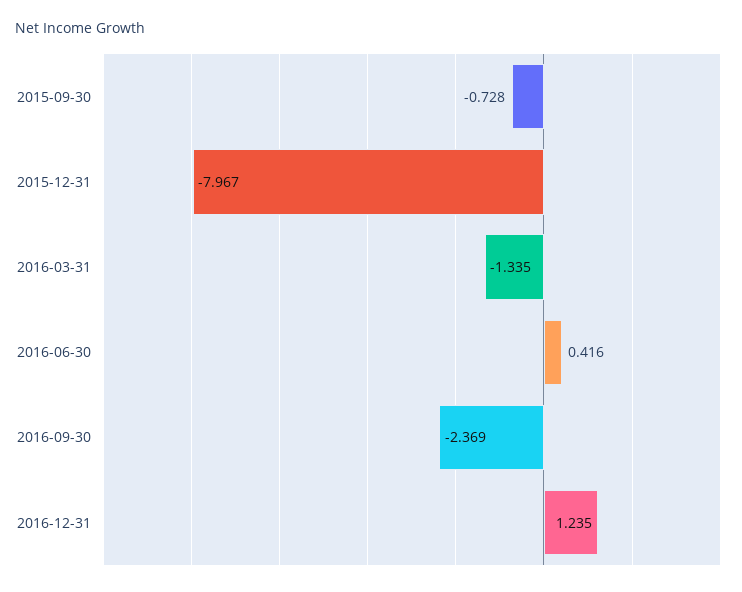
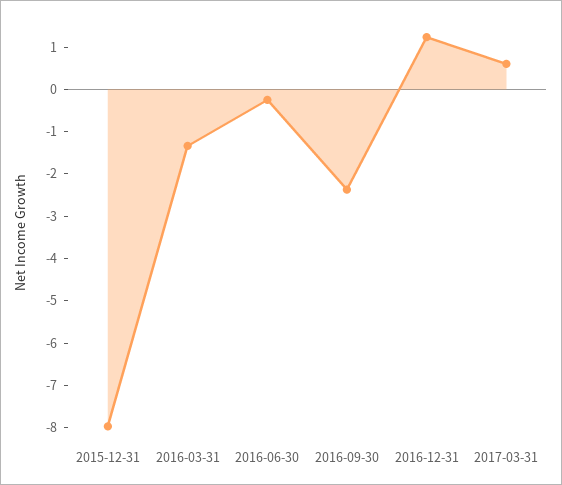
2015-09-30: -0.728 -> none
2016-06-30: 0.416 -> -0.2
2017-03-31: none -> 0.6

